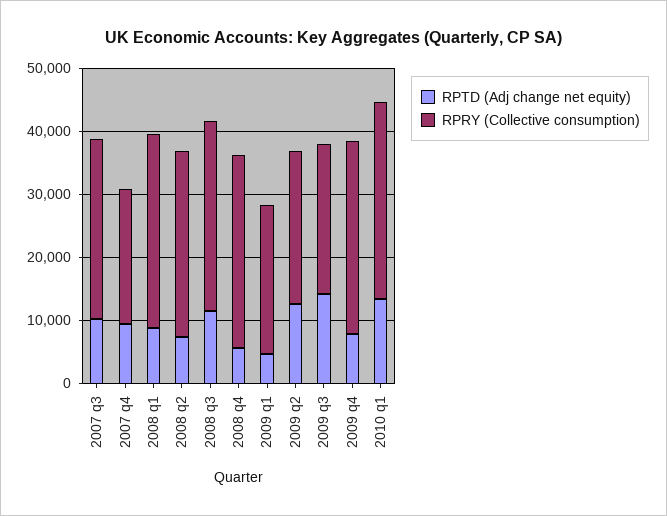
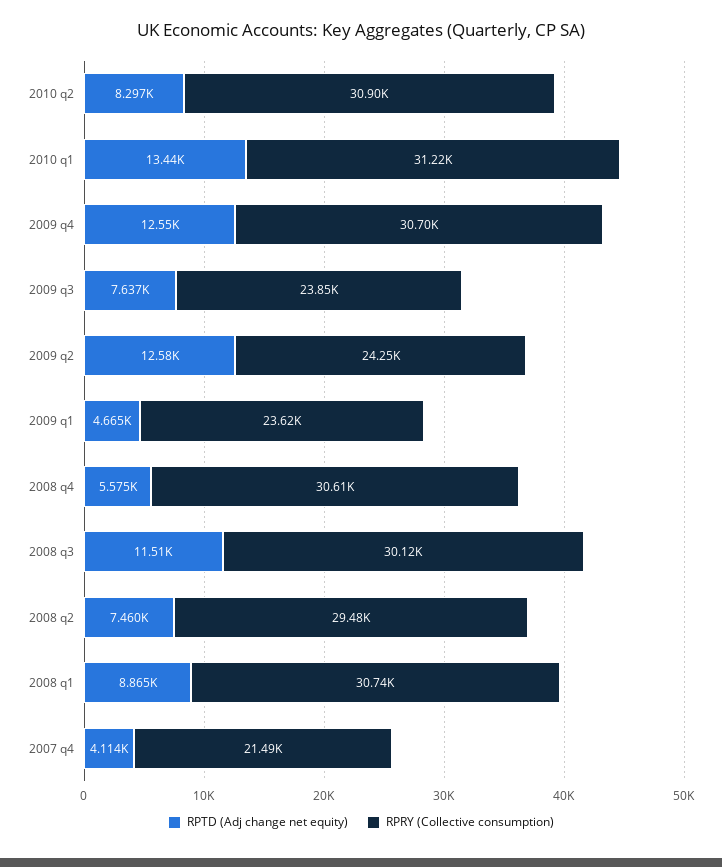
RPTD (Adj change net equity), 2007 q3: 10000 -> none
RPRY (Collective consumption), 2007 q3: 28000 -> none
RPTD (Adj change net equity), 2007 q4: 10000 -> 4114
RPTD (Adj change net equity), 2009 q3: 14000 -> 7637
RPTD (Adj change net equity), 2009 q4: 8000 -> 12550
RPTD (Adj change net equity), 2010 q2: none -> 8297
RPRY (Collective consumption), 2010 q2: none -> 30900

